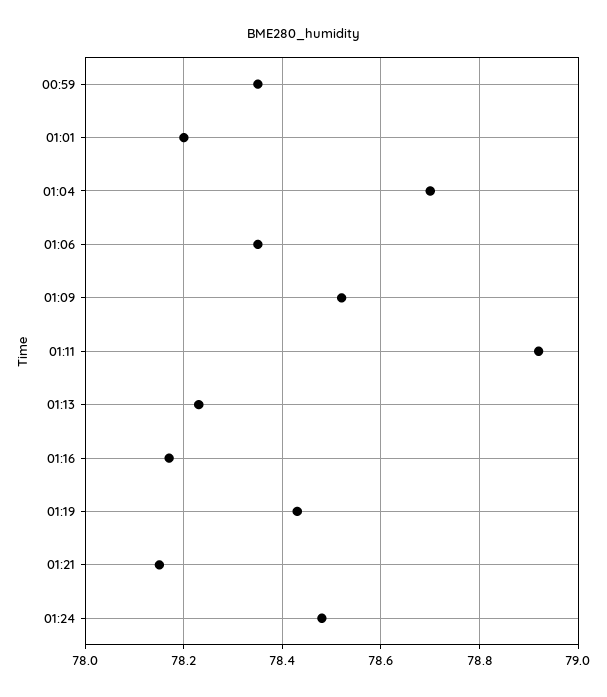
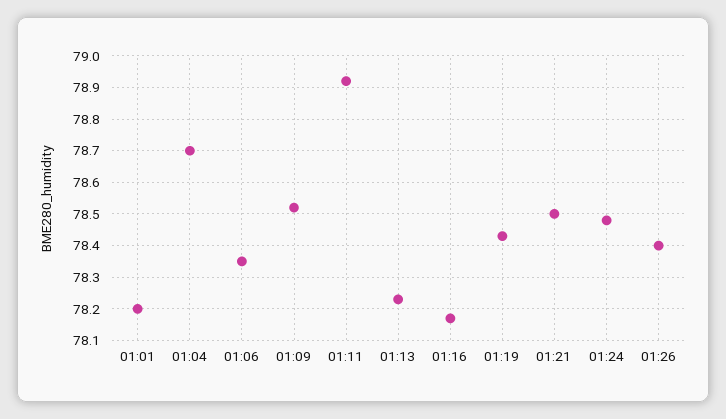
00:59: 78.35 -> none
01:21: 78.15 -> 78.5
01:26: none -> 78.4

